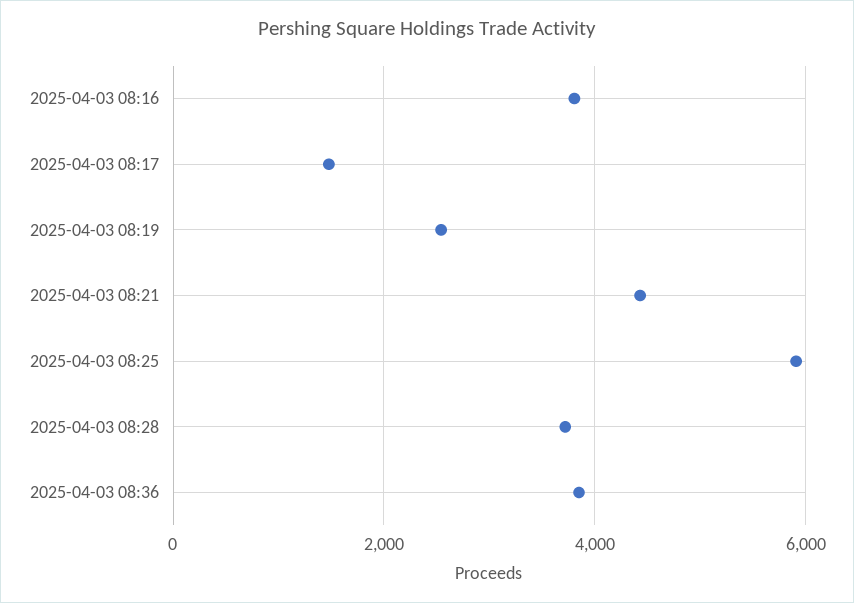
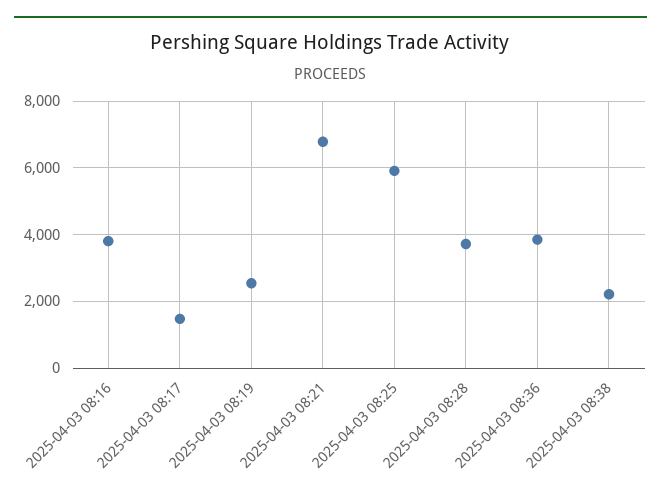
2025-04-03 08:21: 4400 -> 6800
2025-04-03 08:38: none -> 2200

